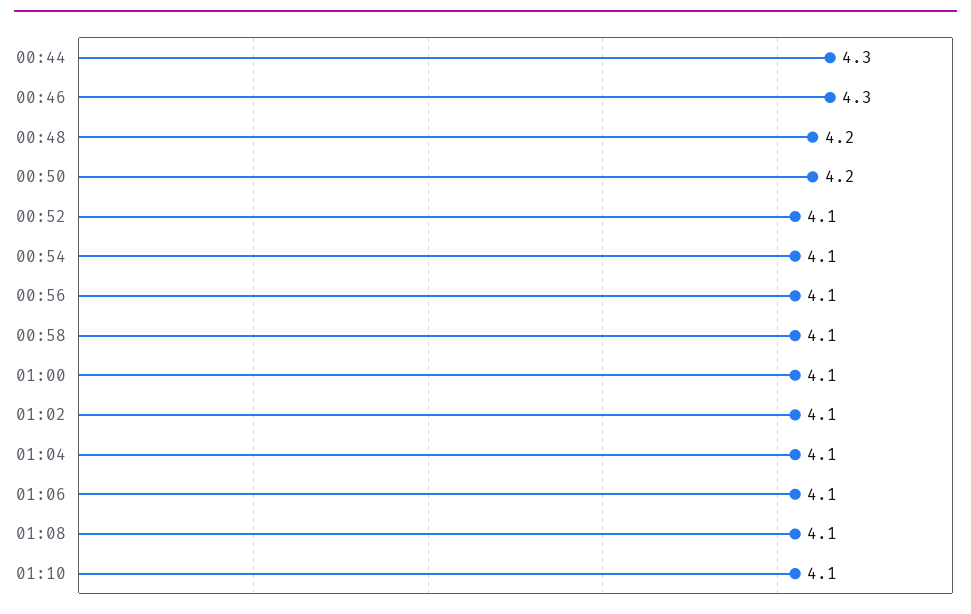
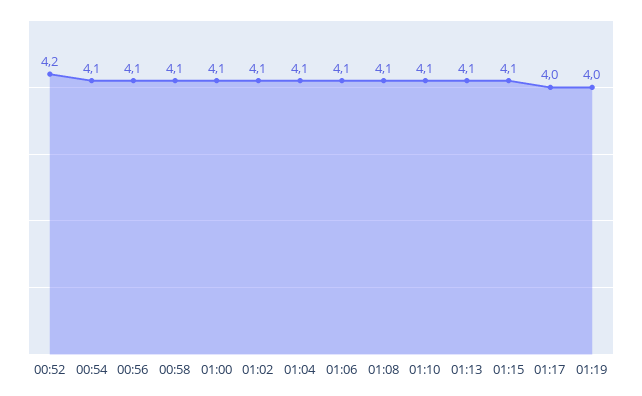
00:44: 4.3 -> none
00:46: 4.3 -> none
00:48: 4.2 -> none
00:50: 4.2 -> none
00:52: 4.1 -> 4.2
01:13: none -> 4.1
01:15: none -> 4.1
01:17: none -> 4
01:19: none -> 4

